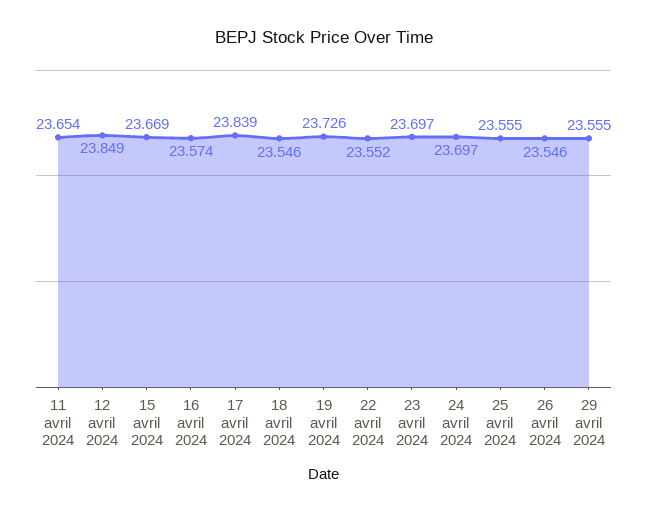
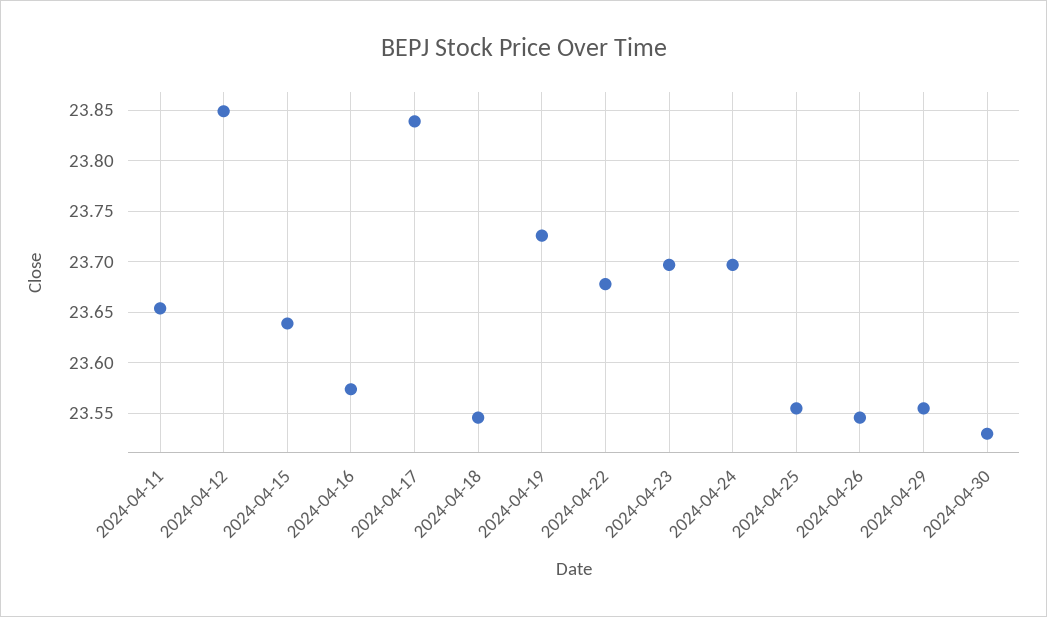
15 avril 2024: 23.669 -> 23.64
22 avril 2024: 23.552 -> 23.68
2024-04-30: none -> 23.53

